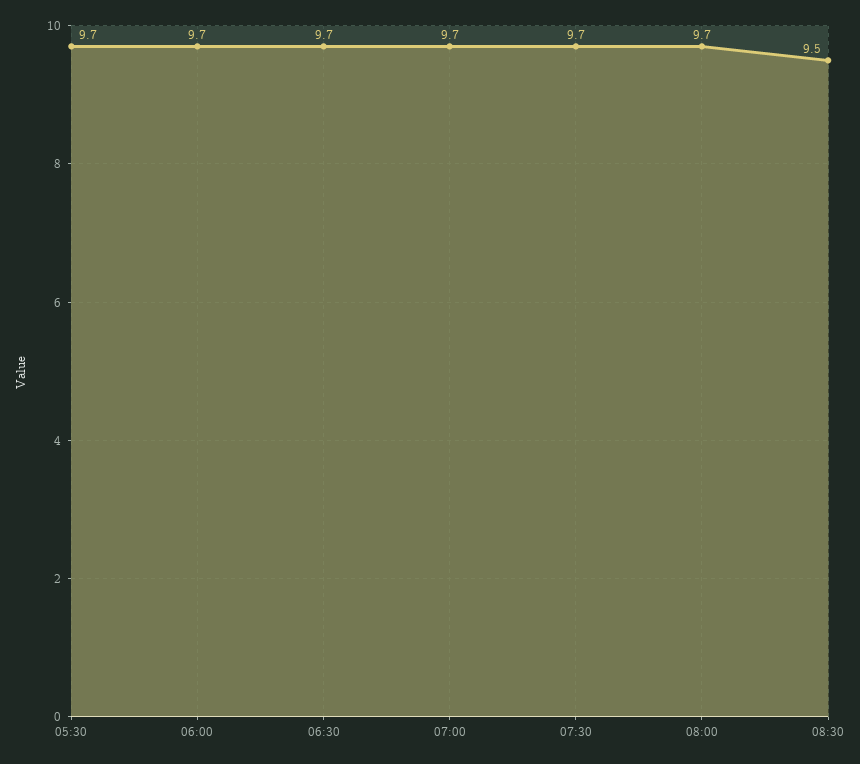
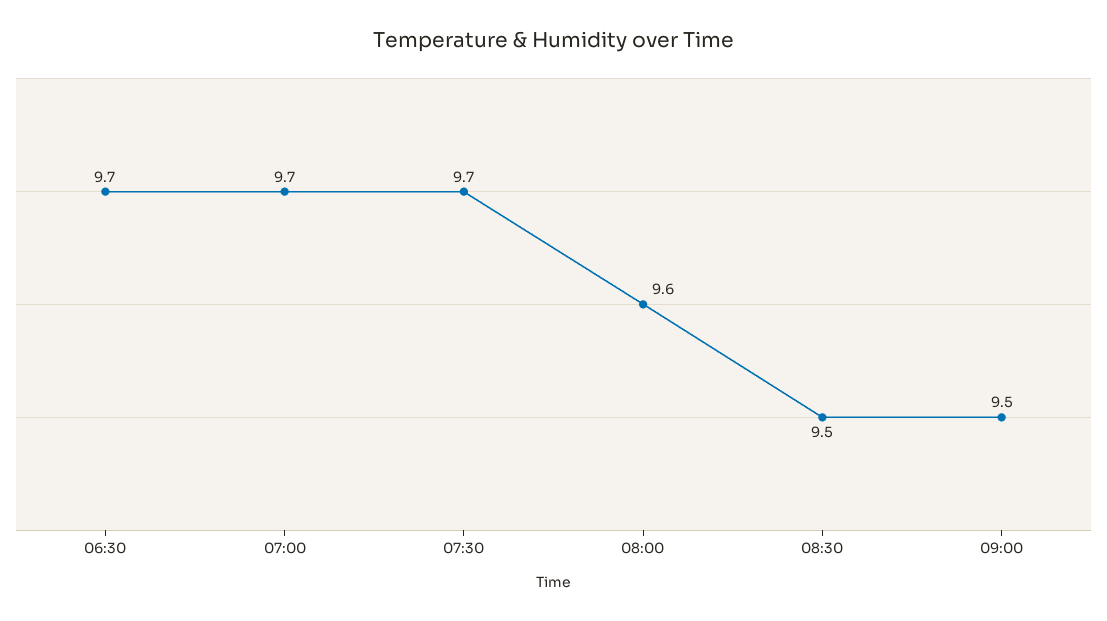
05:30: 9.7 -> none
06:00: 9.7 -> none
08:00: 9.7 -> 9.6
09:00: none -> 9.5

